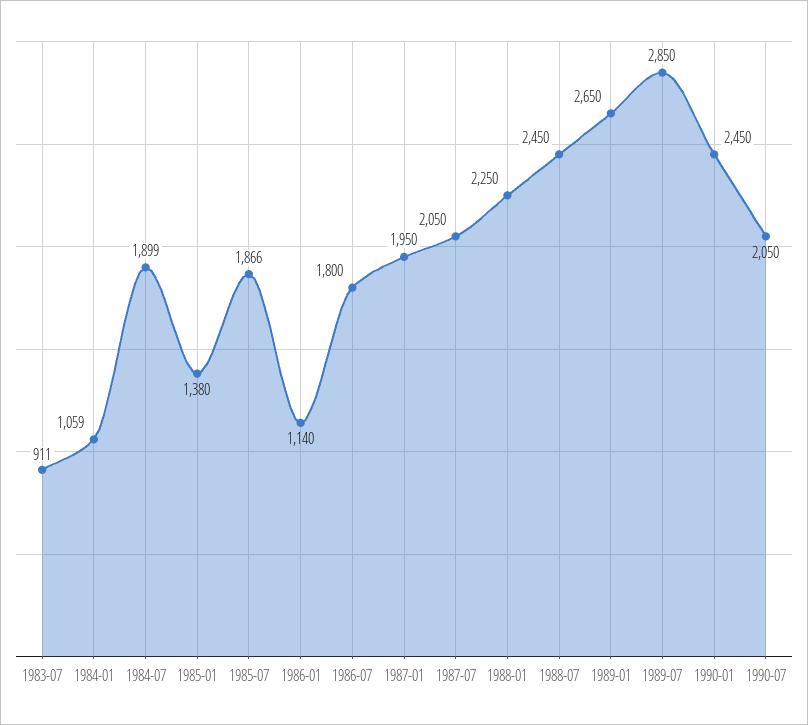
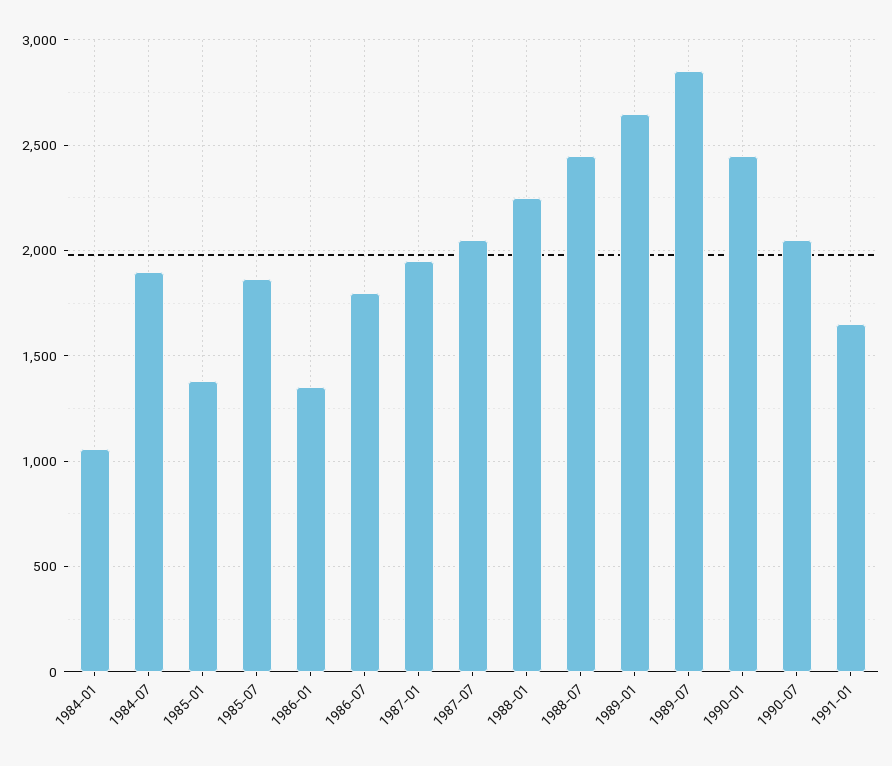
1983-07: 911 -> none
1986-01: 1140 -> 1350
1991-01: none -> 1650

